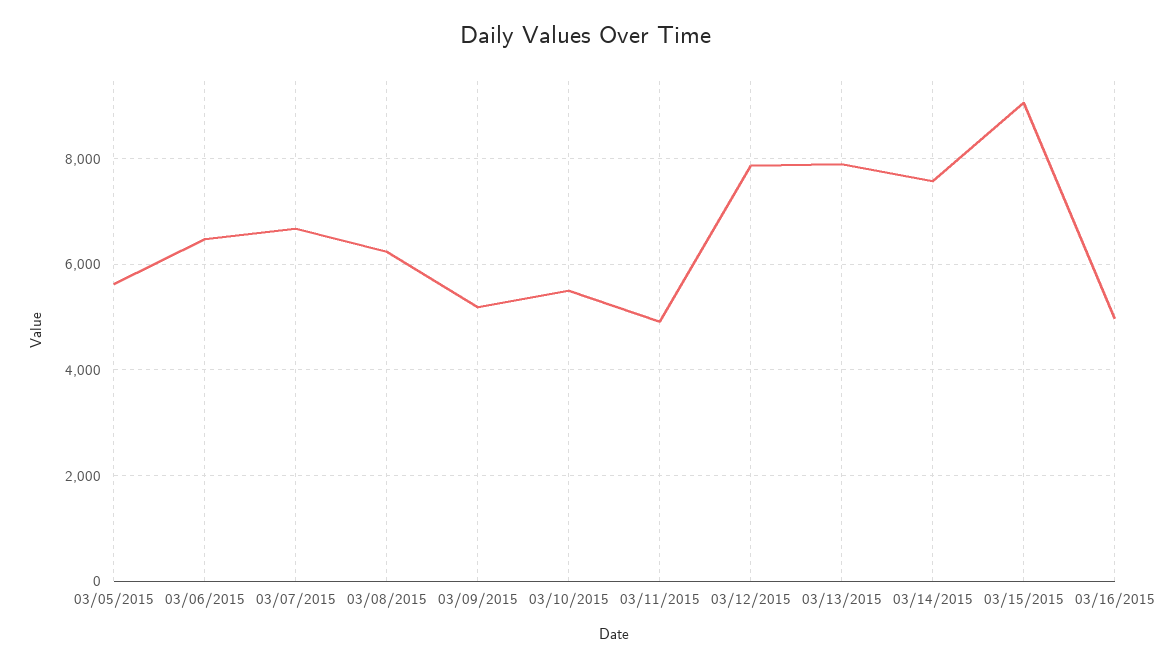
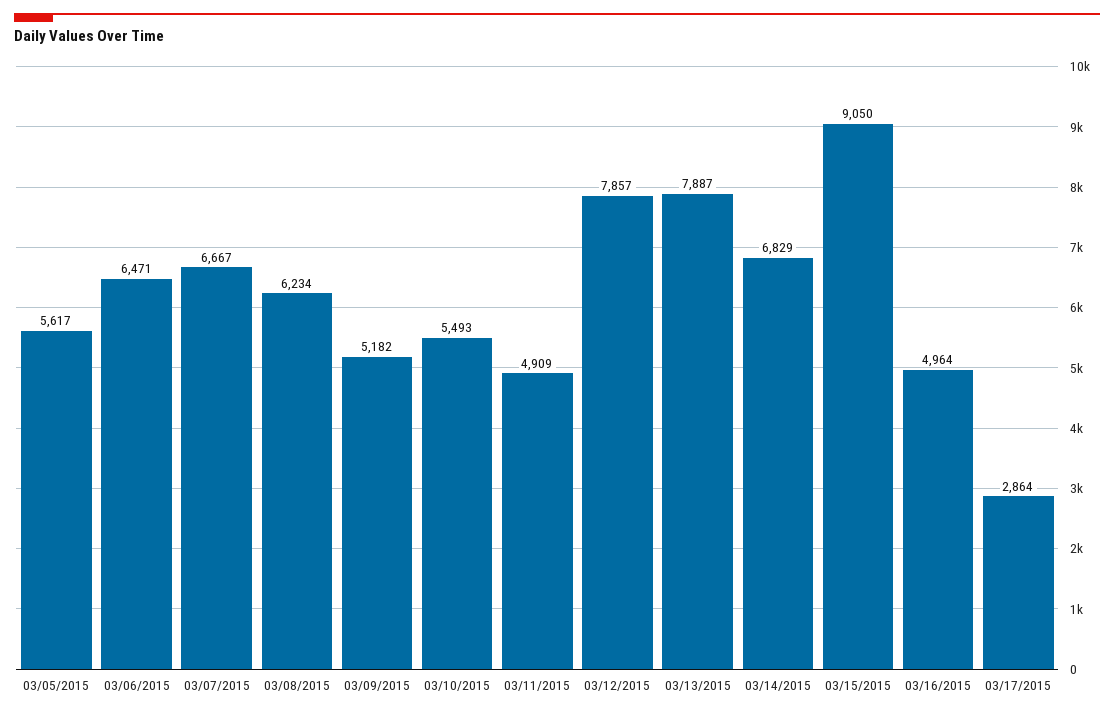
03/14/2015: 7600 -> 6829
03/17/2015: none -> 2864

